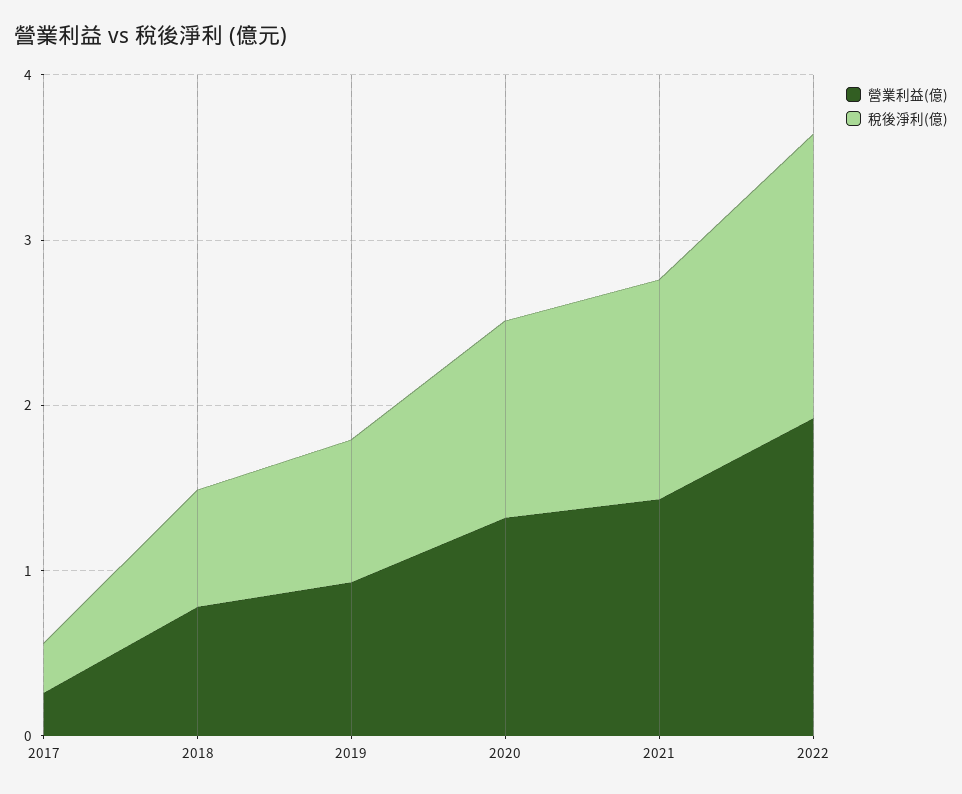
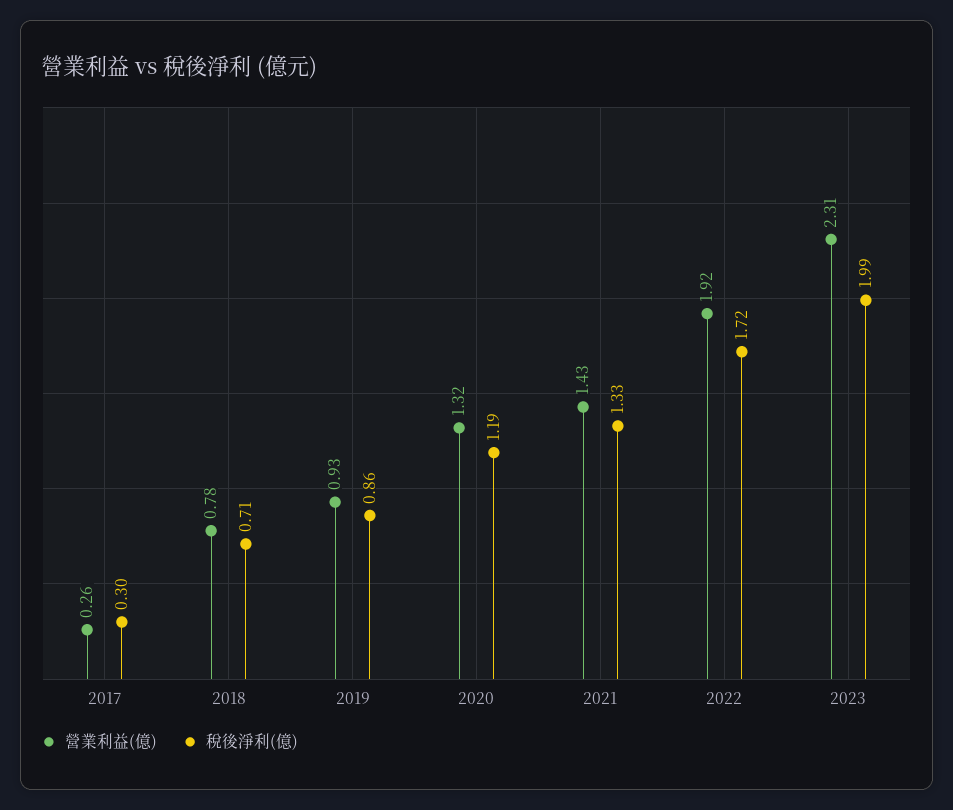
營業利益(億), 2023: none -> 2.31
稅後淨利(億), 2023: none -> 1.99

